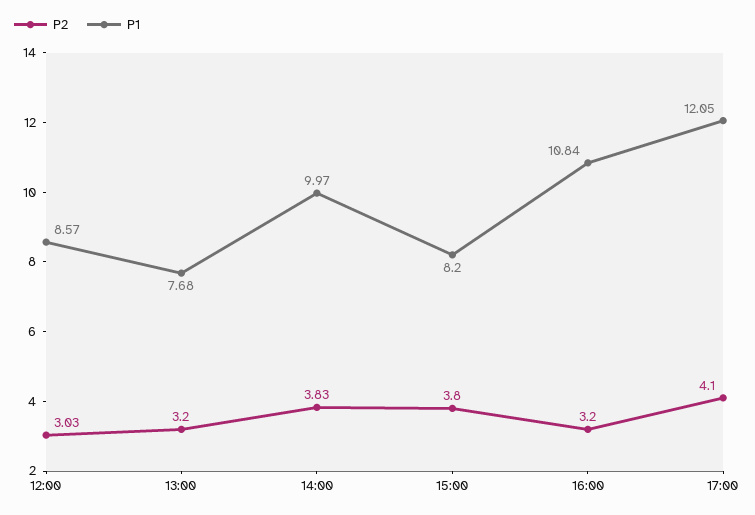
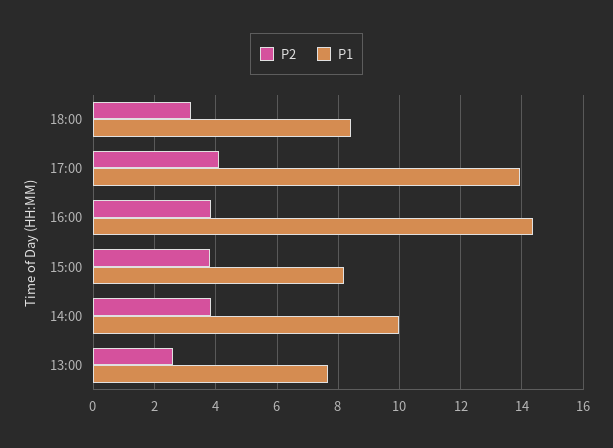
P2, 12:00: 3.03 -> none
P1, 12:00: 8.57 -> none
P2, 13:00: 3.2 -> 2.6
P2, 16:00: 3.2 -> 3.8
P1, 16:00: 10.84 -> 14.4
P1, 17:00: 12.05 -> 14
P2, 18:00: none -> 3.2
P1, 18:00: none -> 8.4

